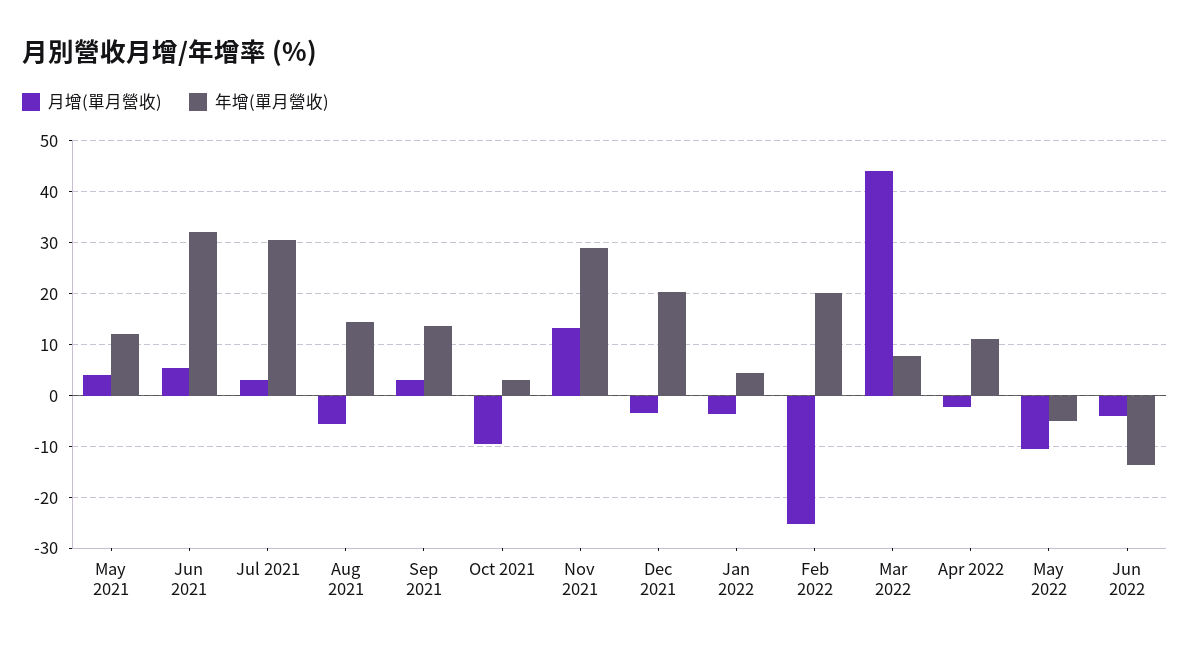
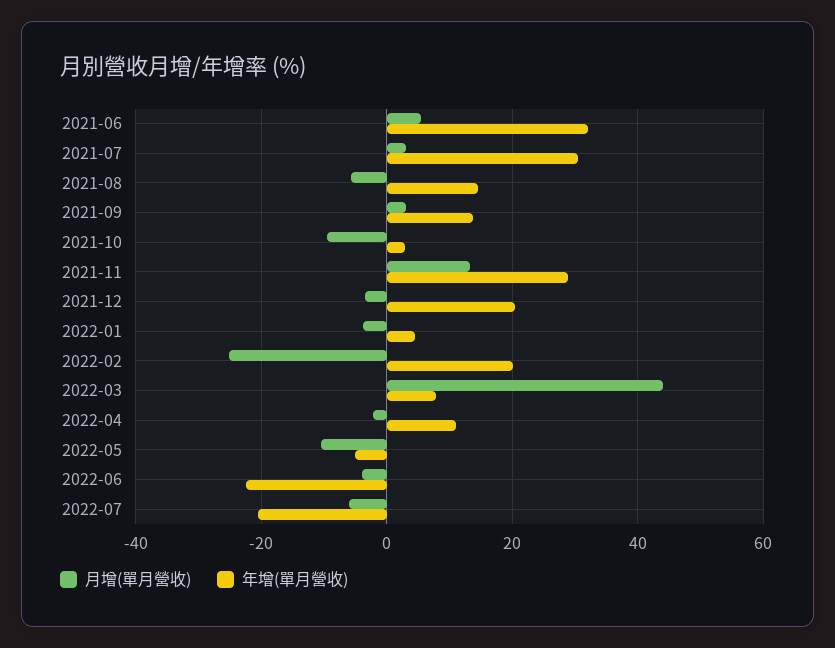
月增(單月營收), May 2021: 4 -> none
年增(單月營收), May 2021: 12 -> none
年增(單月營收), Jun 2022: -14 -> -22
月增(單月營收), 2022-07: none -> -6
年增(單月營收), 2022-07: none -> -20

